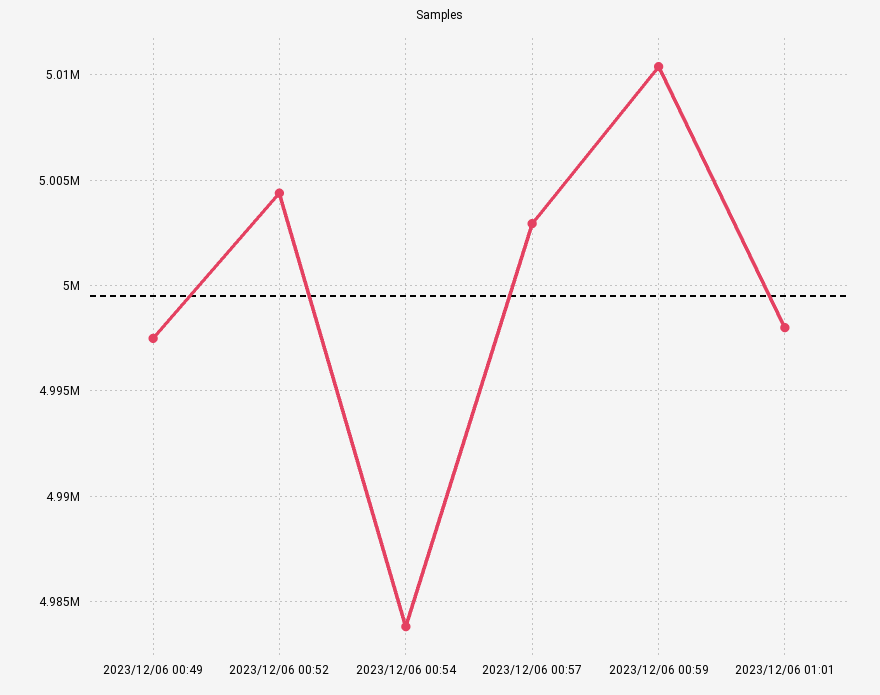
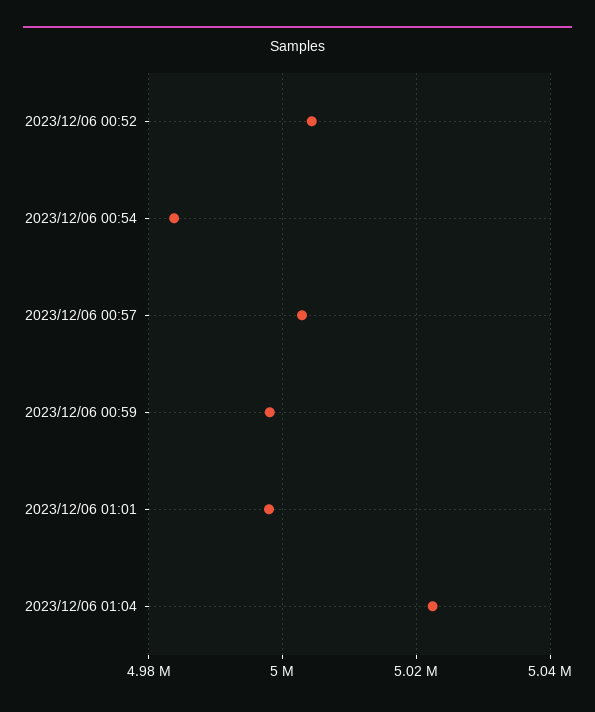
2023/12/06 00:49: 4997500 -> none
2023/12/06 00:59: 5010500 -> 4998000
2023/12/06 01:04: none -> 5022000

